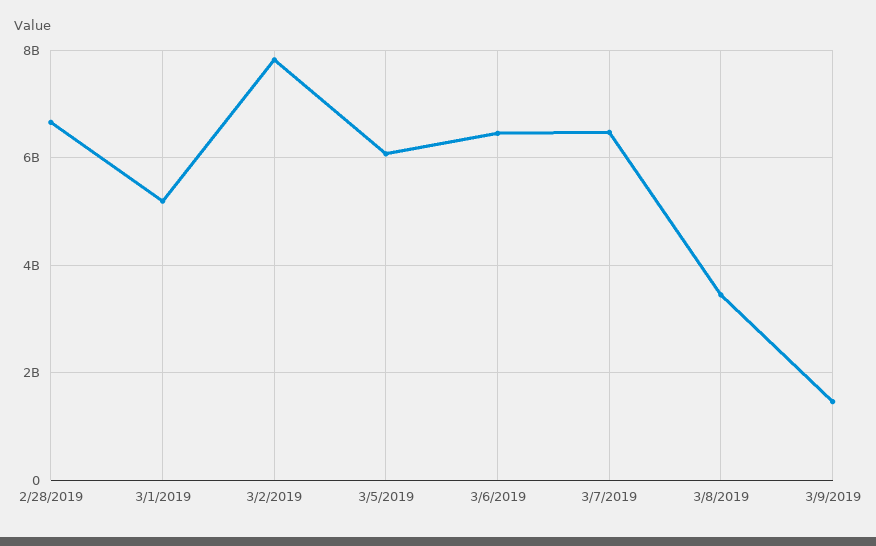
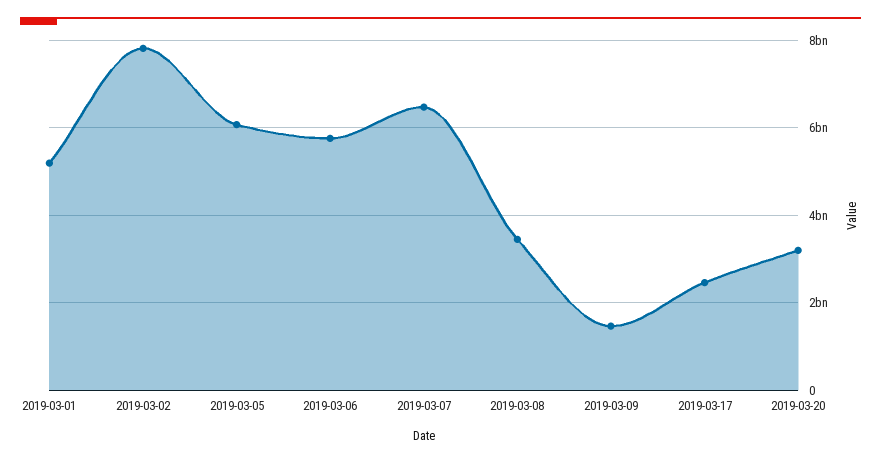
2/28/2019: 6600000000 -> none
3/6/2019: 6400000000 -> 5800000000
2019-03-17: none -> 2400000000
2019-03-20: none -> 3200000000

